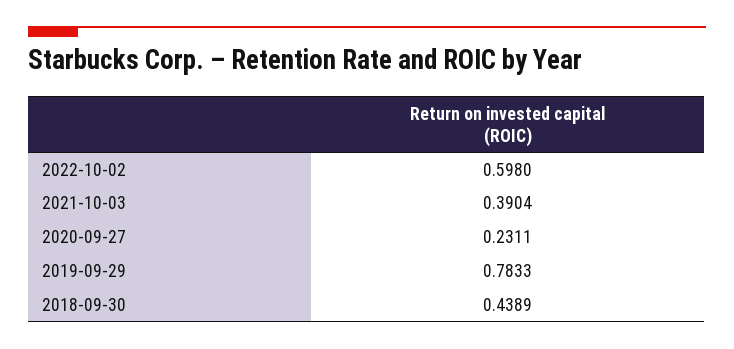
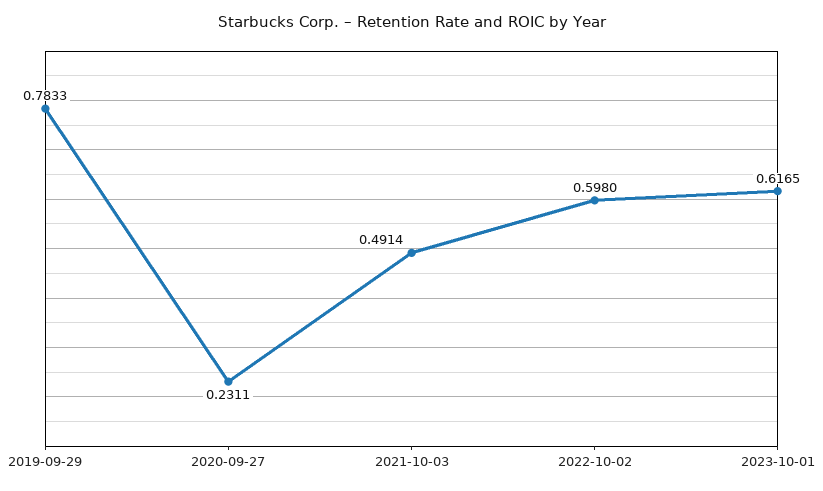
2021-10-03: 0.3904 -> 0.4914
2018-09-30: 0.4389 -> none
2023-10-01: none -> 0.6165

